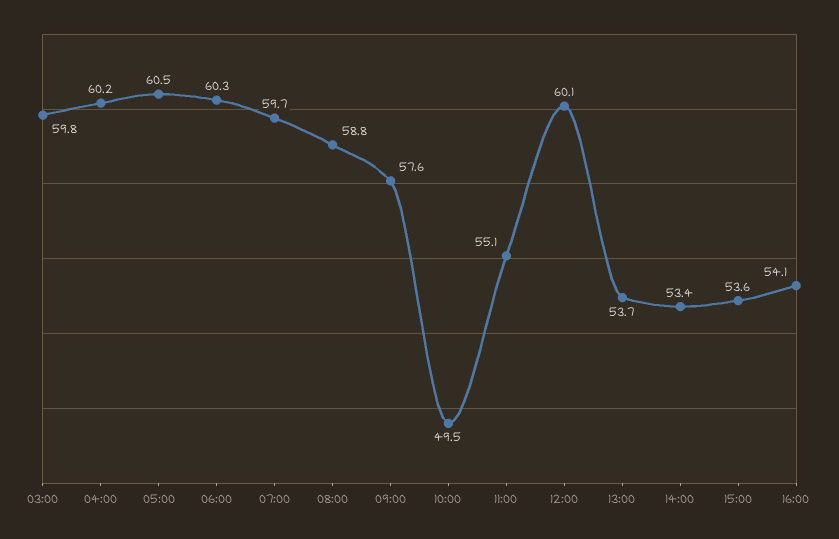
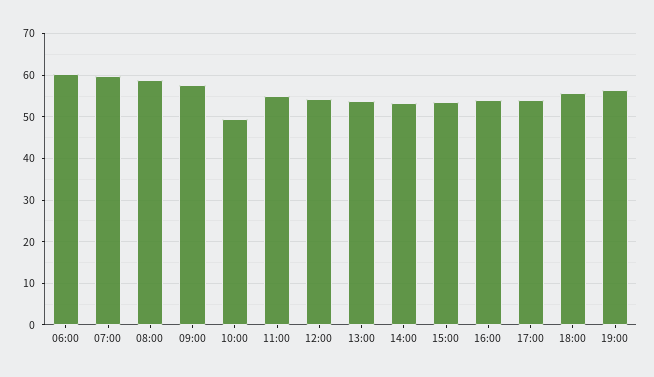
03:00: 59.8 -> none
04:00: 60.2 -> none
05:00: 60.5 -> none
12:00: 60.1 -> 54
17:00: none -> 54
18:00: none -> 56
19:00: none -> 56

